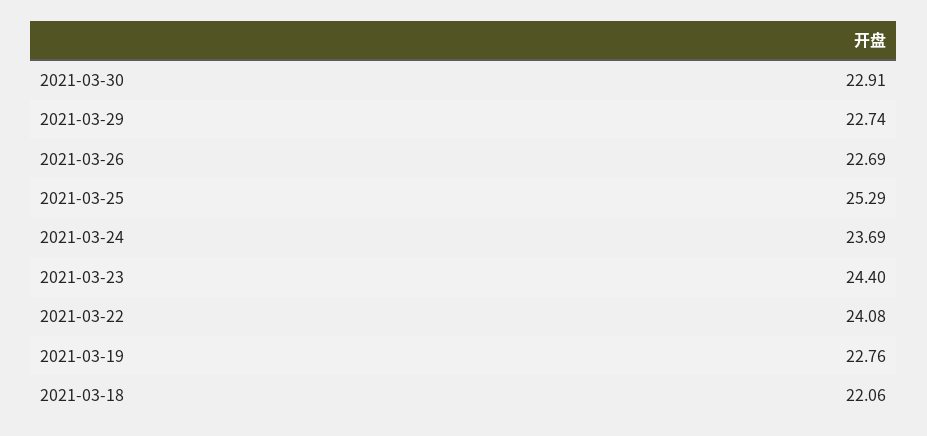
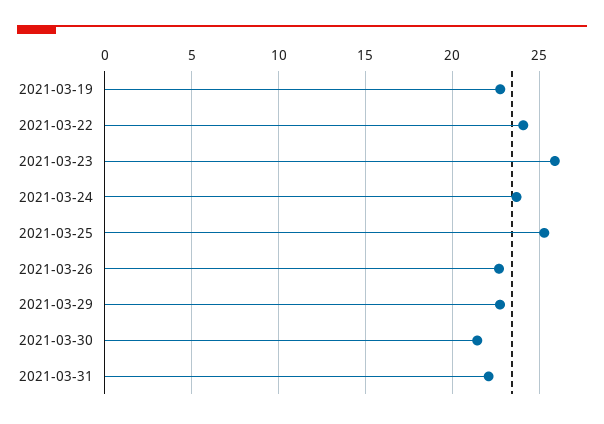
2021-03-30: 22.91 -> 21.5
2021-03-23: 24.4 -> 26
2021-03-18: 22.06 -> none
2021-03-31: none -> 22

